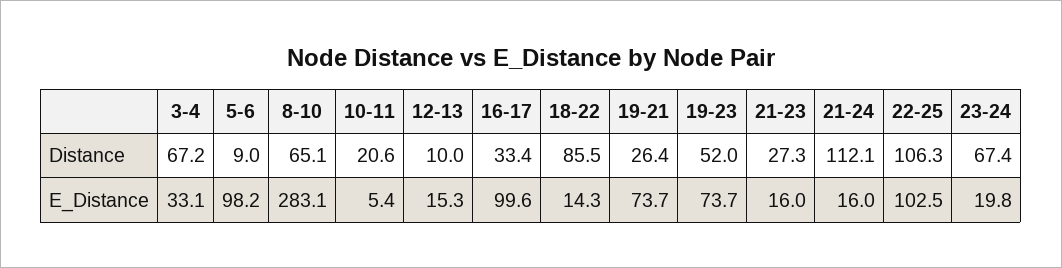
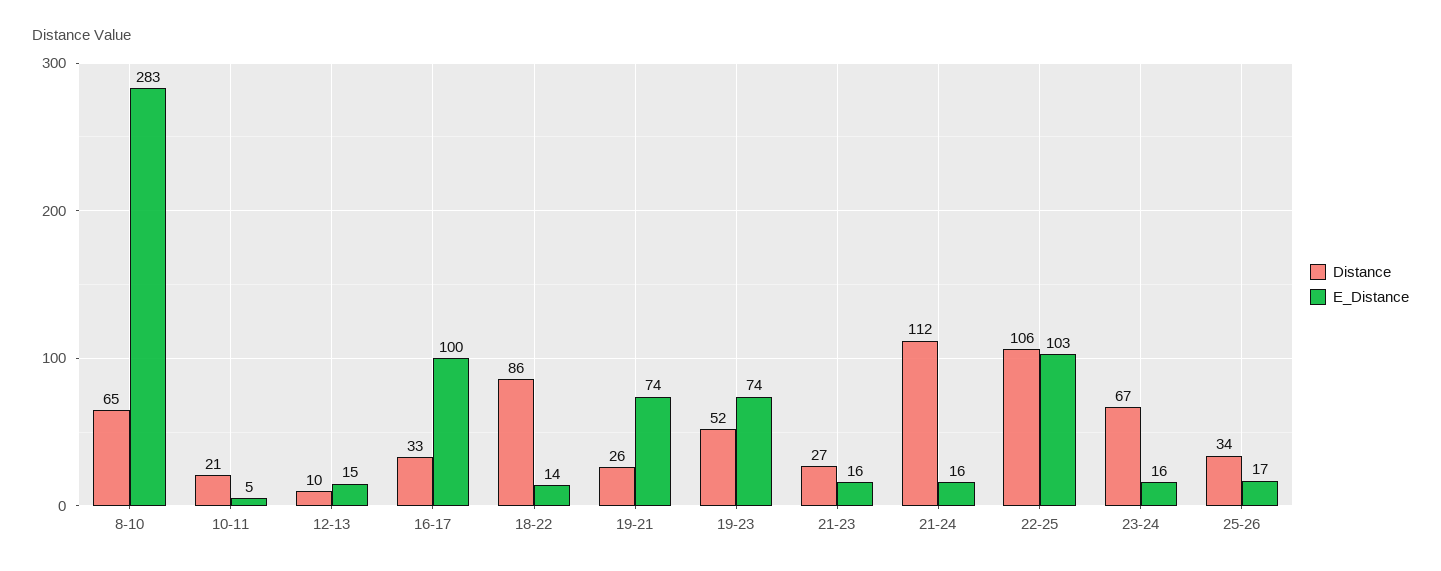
Distance, 3-4: 67.2 -> none
Distance, 5-6: 9 -> none
E_Distance, 3-4: 33.1 -> none
E_Distance, 5-6: 98.2 -> none
E_Distance, 23-24: 19.8 -> 16
Distance, 25-26: none -> 34
E_Distance, 25-26: none -> 17

